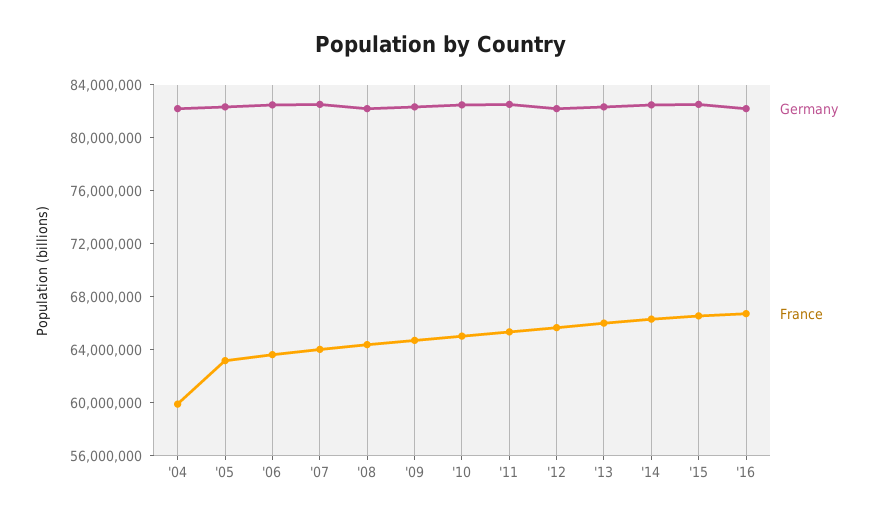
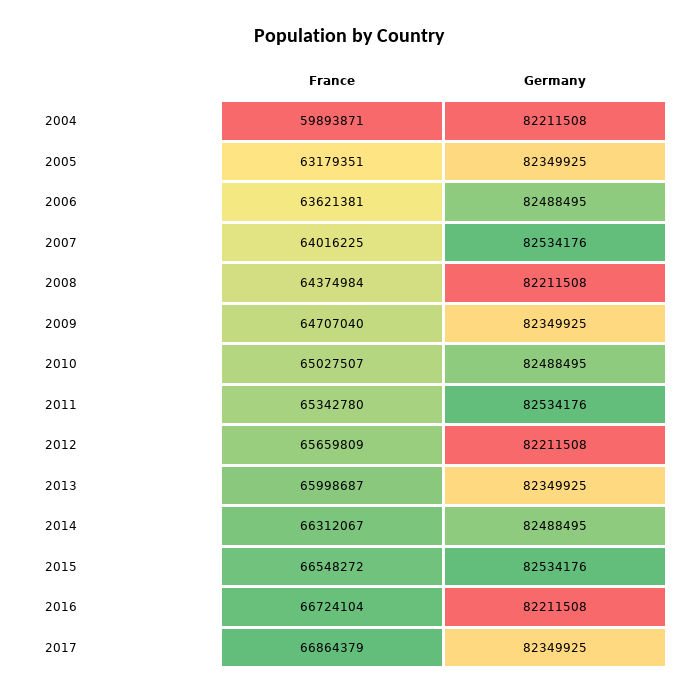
France, 2017: none -> 66864379
Germany, 2017: none -> 82349925

